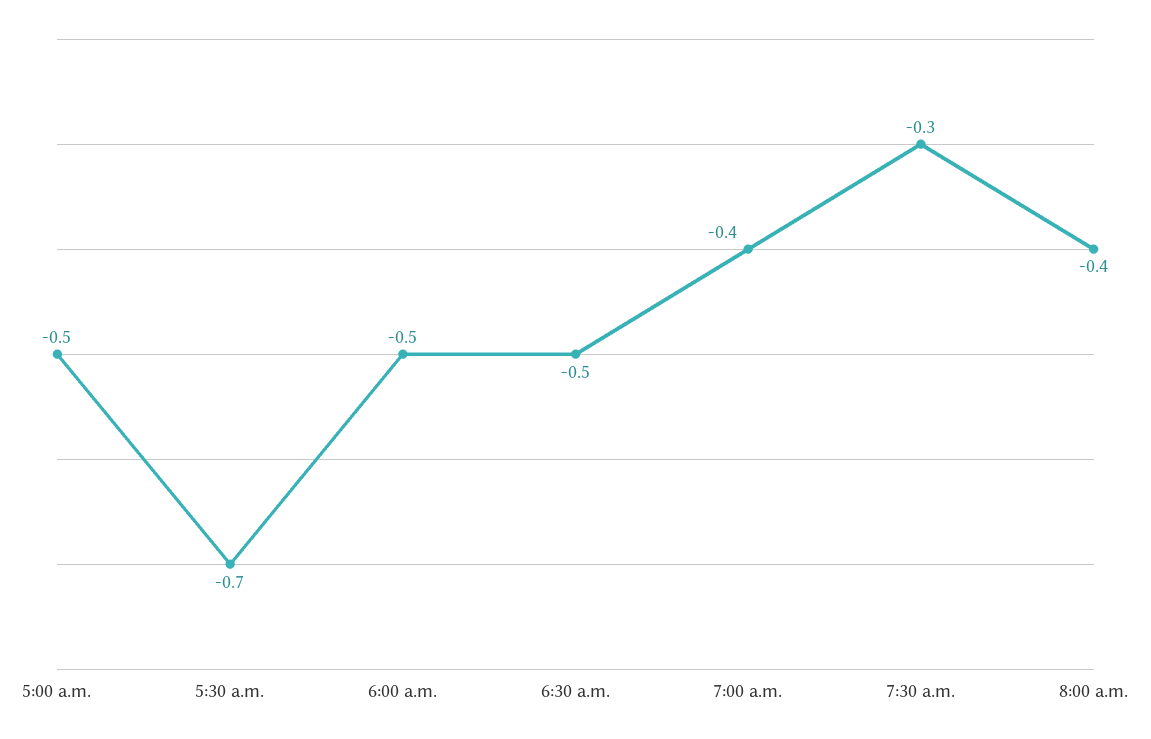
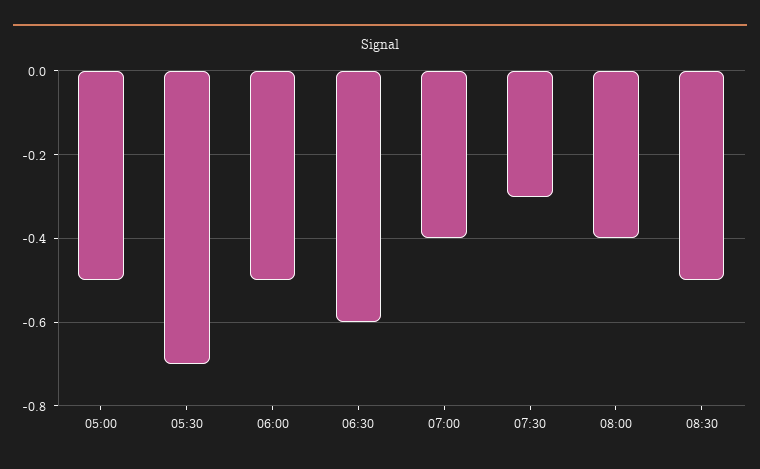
6:30 a.m.: -0.5 -> -0.6
08:30: none -> -0.5

